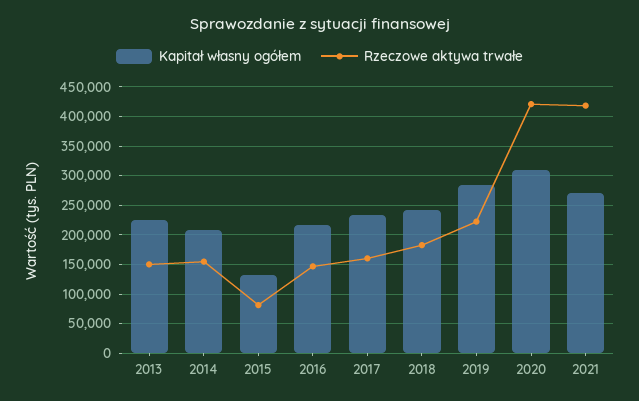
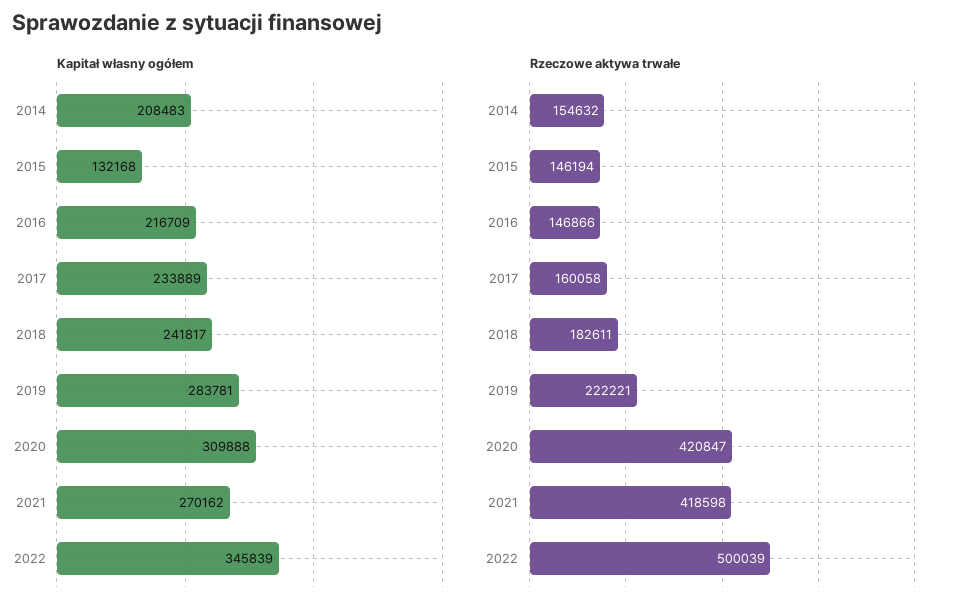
Kapitał własny ogółem, 2013: 225000 -> none
Rzeczowe aktywa trwałe, 2013: 150000 -> none
Rzeczowe aktywa trwałe, 2015: 75000 -> 146194
Kapitał własny ogółem, 2022: none -> 345839
Rzeczowe aktywa trwałe, 2022: none -> 500039

